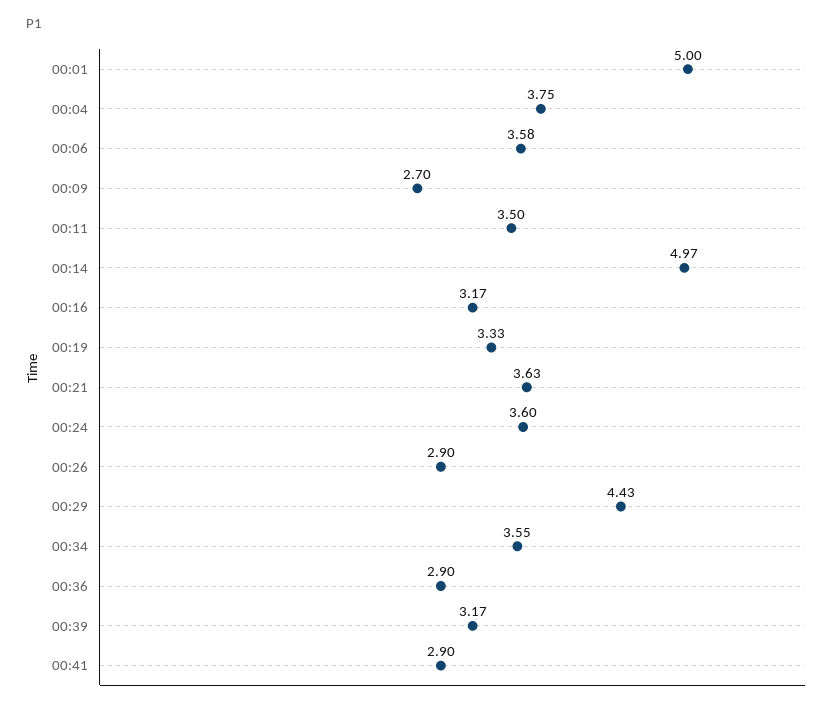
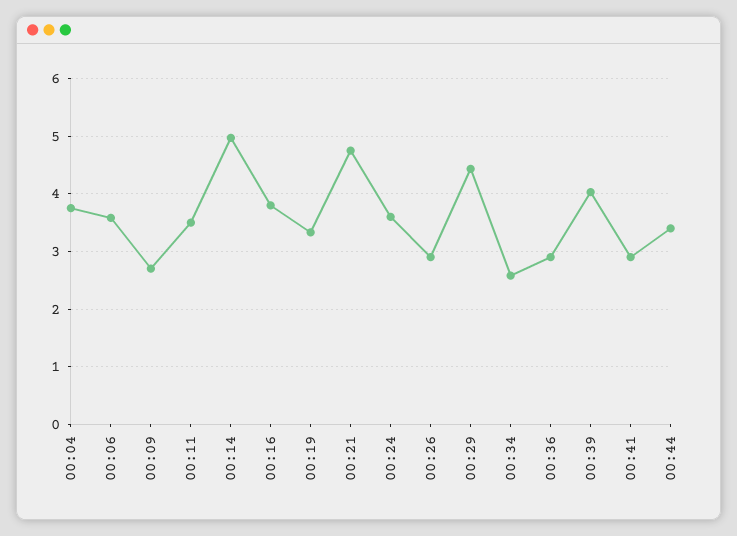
00:01: 5 -> none
00:16: 3.17 -> 3.8
00:21: 3.63 -> 4.8
00:34: 3.55 -> 2.6
00:39: 3.17 -> 4
00:44: none -> 3.4

